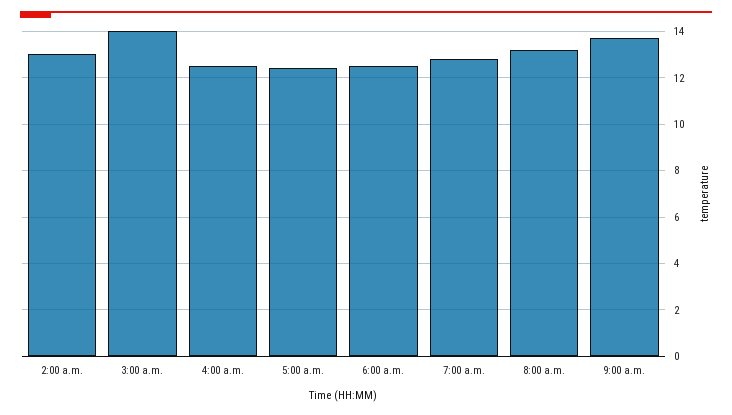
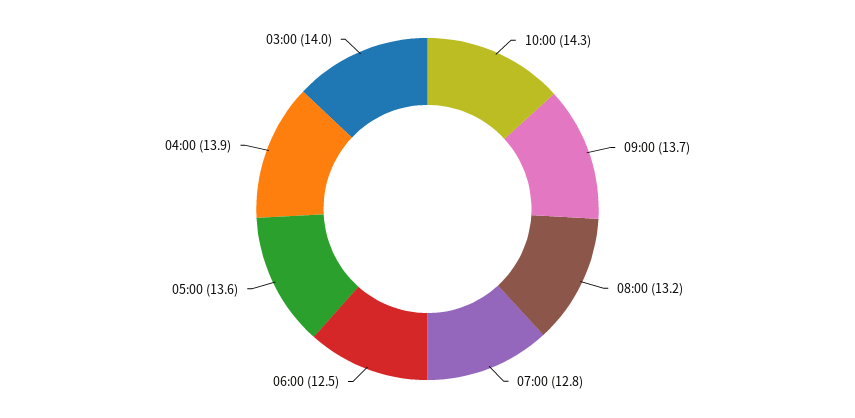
2:00 a.m.: 13 -> none
4:00 a.m.: 12.5 -> 13.9
5:00 a.m.: 12.5 -> 13.6
10:00: none -> 14.3

